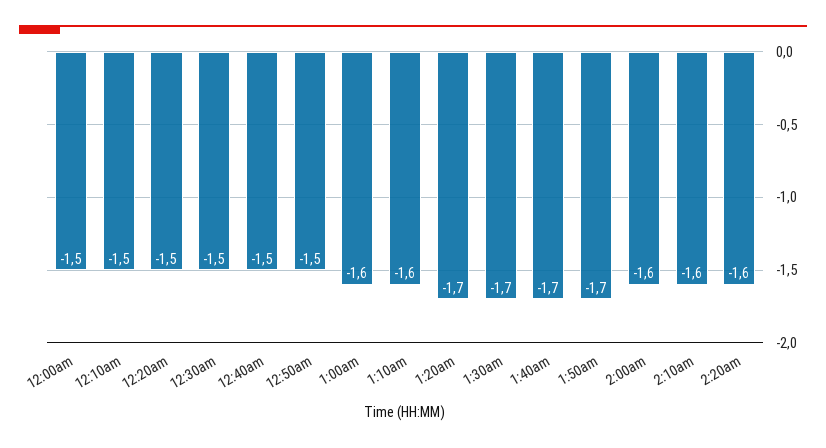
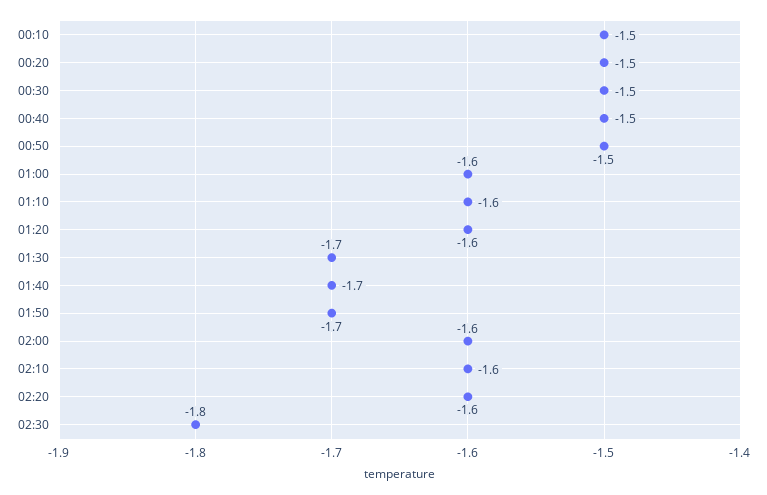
12:00am: -1.5 -> none
1:20am: -1.7 -> -1.6
02:30: none -> -1.8

